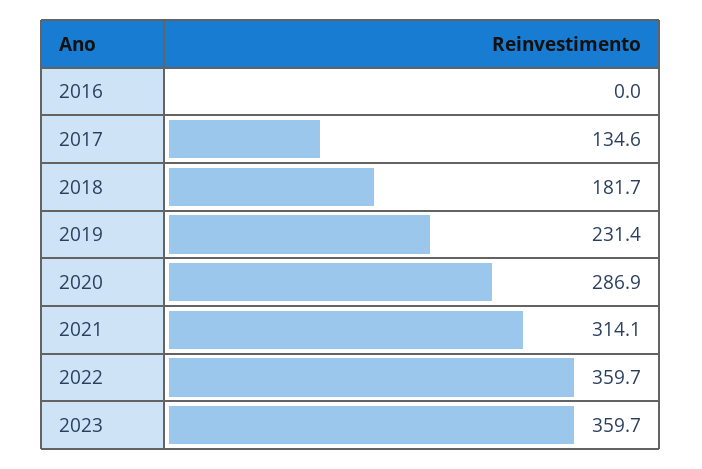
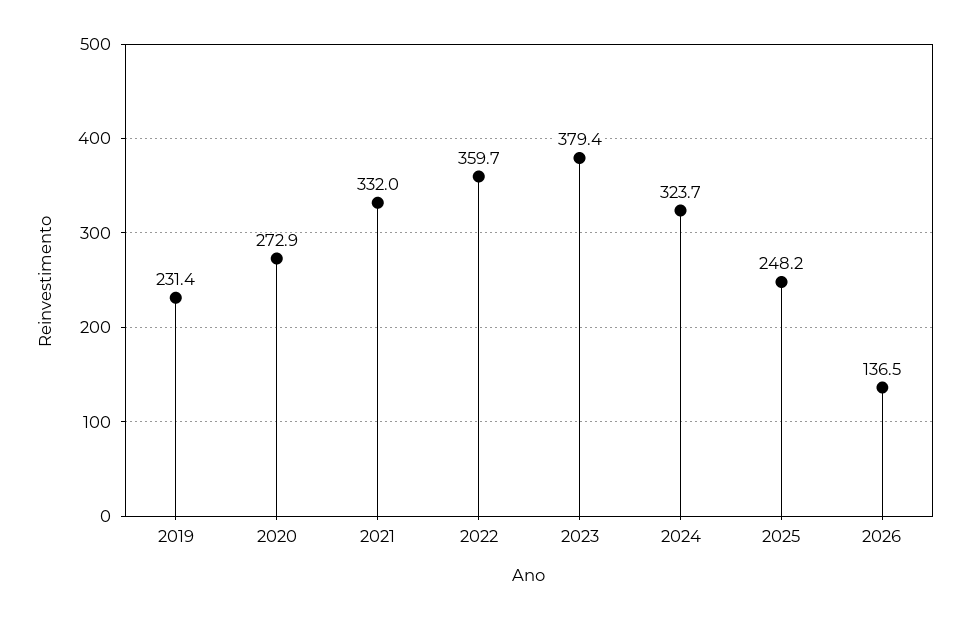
2016: 0 -> none
2017: 134.6 -> none
2018: 181.7 -> none
2020: 286.9 -> 272.9
2021: 314.1 -> 332
2023: 359.7 -> 379.4
2024: none -> 323.7
2025: none -> 248.2
2026: none -> 136.5

